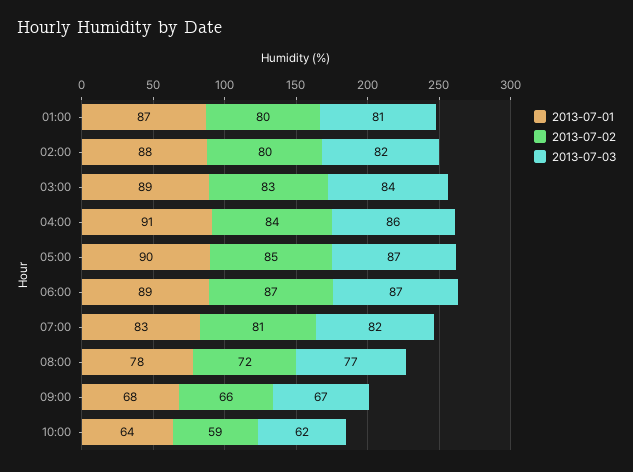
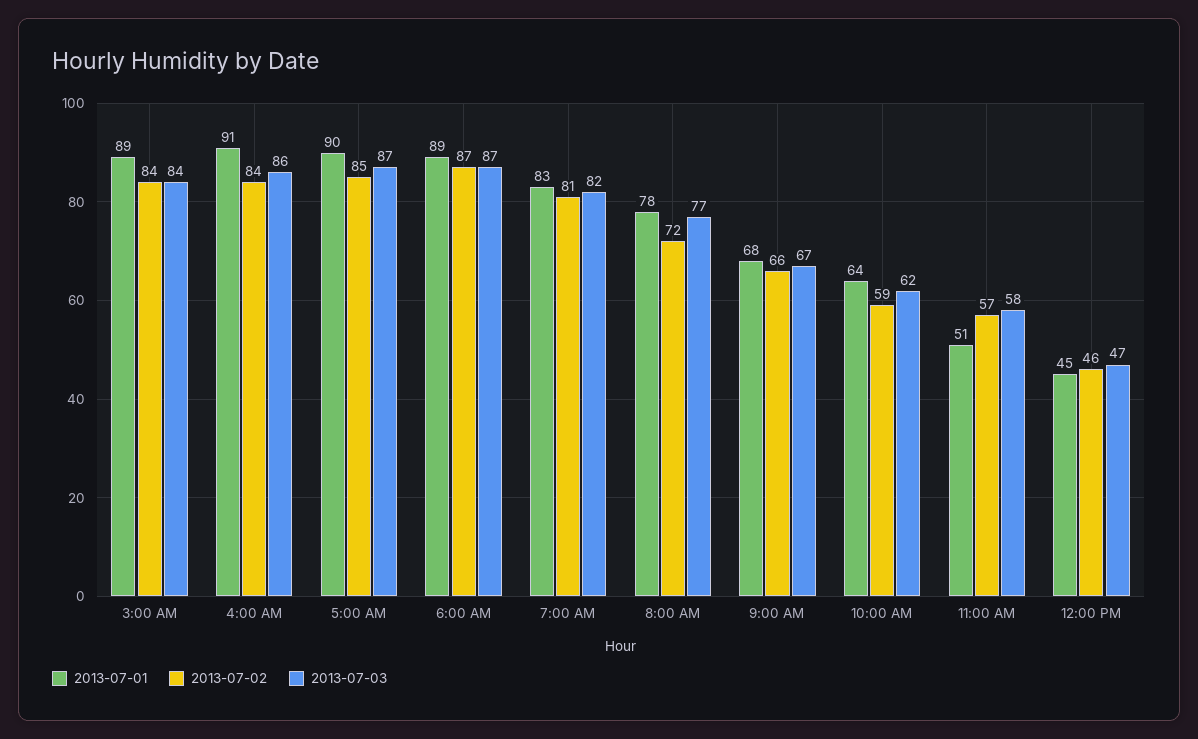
2013-07-01, 01:00: 87 -> none
2013-07-02, 01:00: 80 -> none
2013-07-03, 01:00: 81 -> none
2013-07-01, 02:00: 88 -> none
2013-07-02, 02:00: 80 -> none
2013-07-03, 02:00: 82 -> none
2013-07-02, 03:00: 83 -> 84
2013-07-01, 11:00 AM: none -> 51
2013-07-02, 11:00 AM: none -> 57
2013-07-03, 11:00 AM: none -> 58
2013-07-01, 12:00 PM: none -> 45
2013-07-02, 12:00 PM: none -> 46
2013-07-03, 12:00 PM: none -> 47

